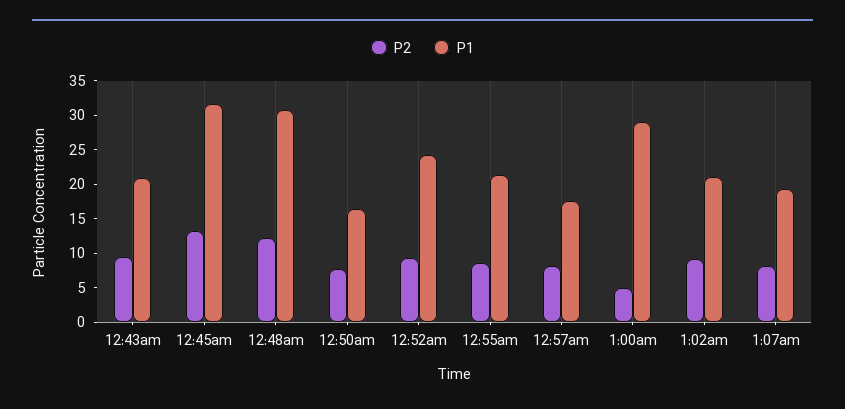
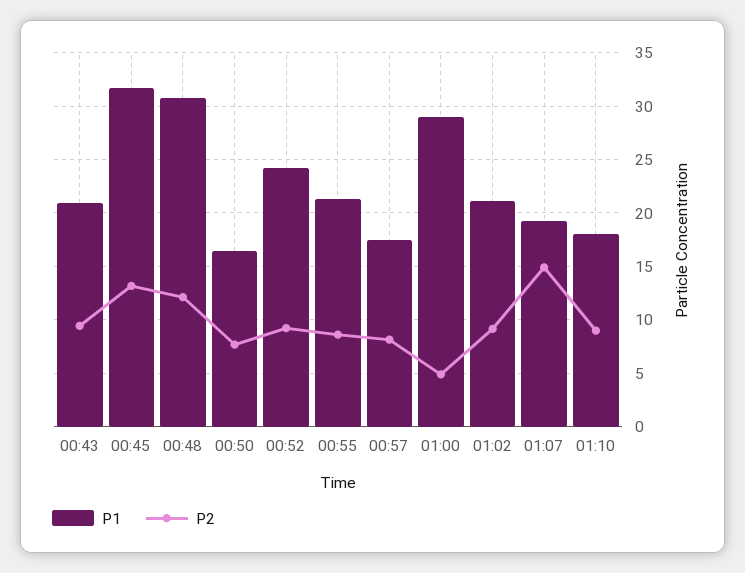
P2, 1:07am: 7.5 -> 15
P1, 01:10: none -> 18
P2, 01:10: none -> 9

